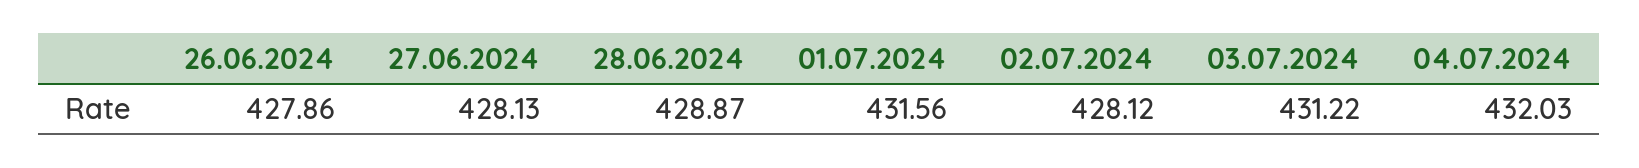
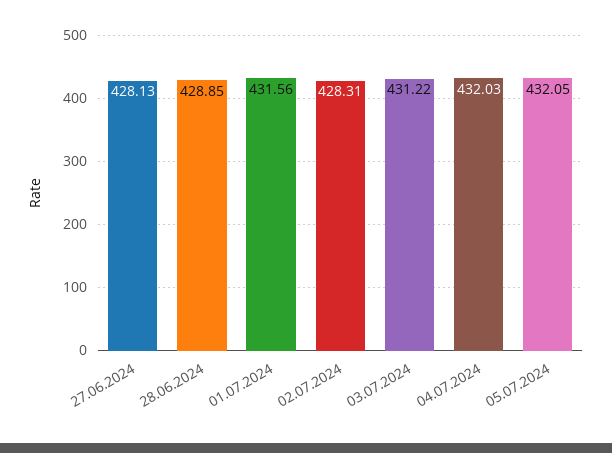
26.06.2024: 427.86 -> none
28.06.2024: 428.87 -> 428.85
02.07.2024: 428.12 -> 428.31
05.07.2024: none -> 432.05

